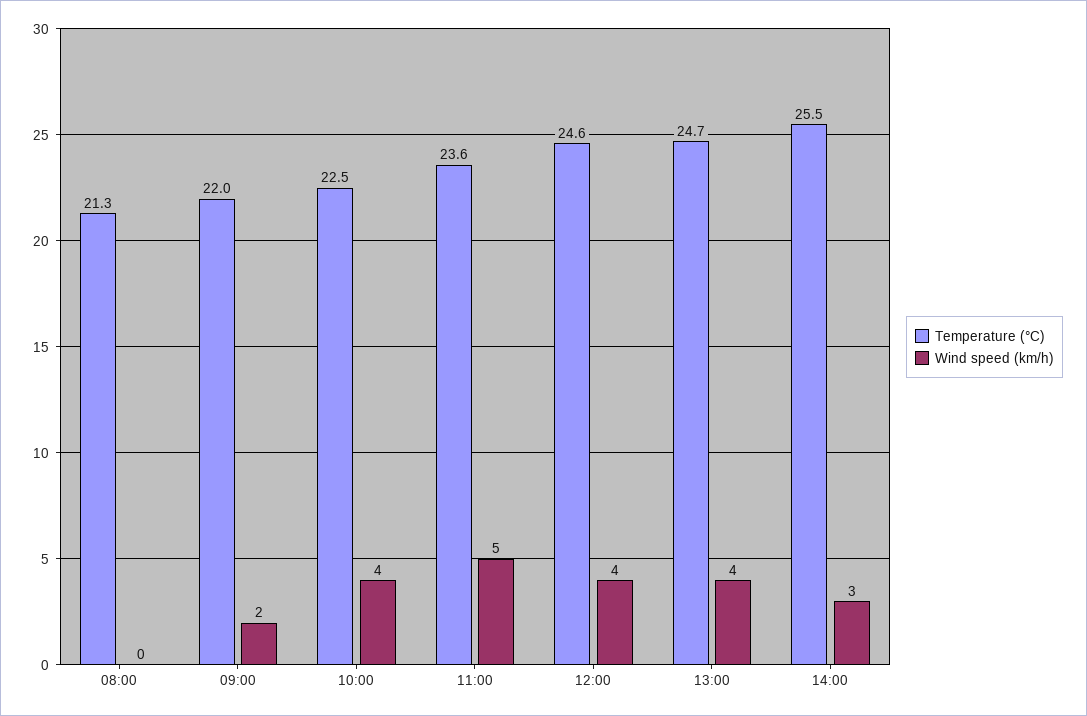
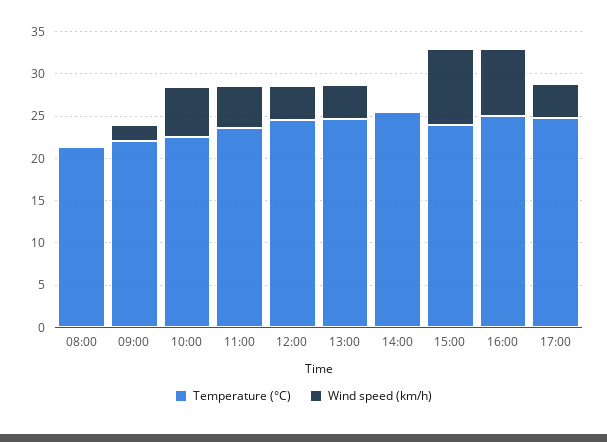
Wind speed (km/h), 10:00: 4 -> 6
Wind speed (km/h), 14:00: 3 -> 0
Temperature (°C), 15:00: none -> 24
Wind speed (km/h), 15:00: none -> 9
Temperature (°C), 16:00: none -> 25
Wind speed (km/h), 16:00: none -> 8
Temperature (°C), 17:00: none -> 25
Wind speed (km/h), 17:00: none -> 4

